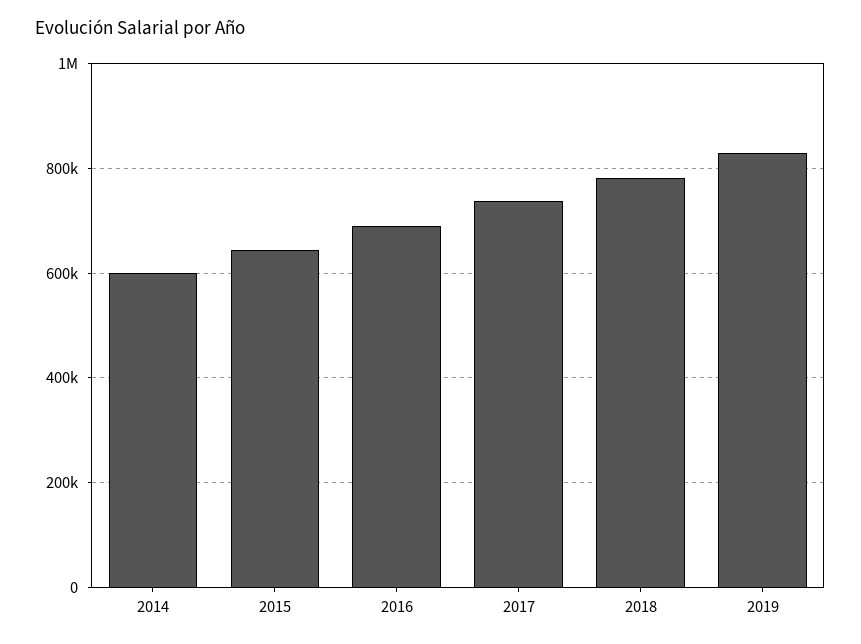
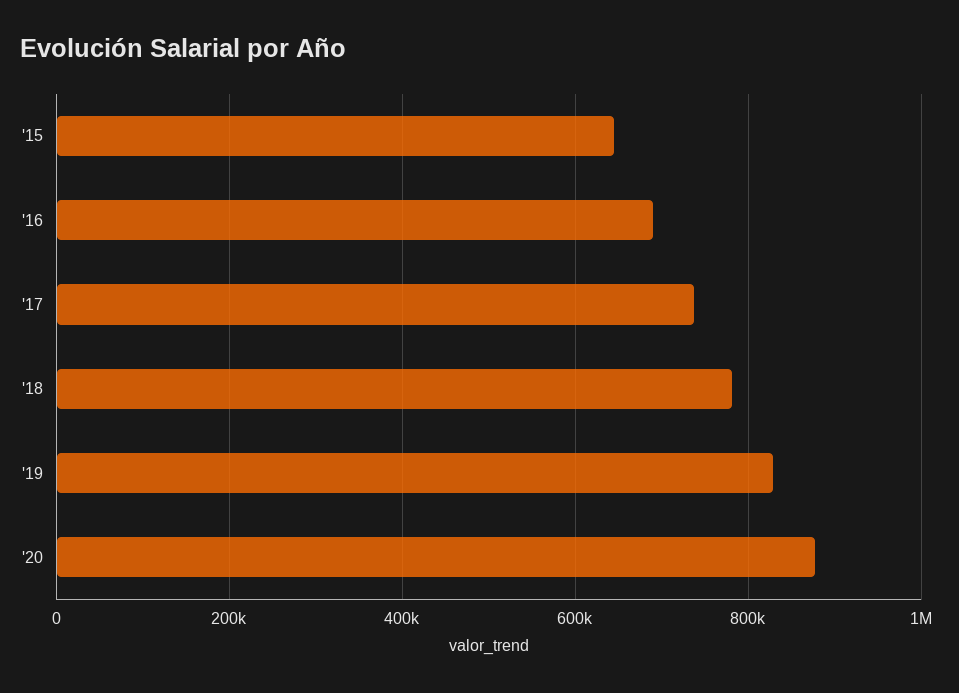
2014: 600000 -> none
'20: none -> 880000

